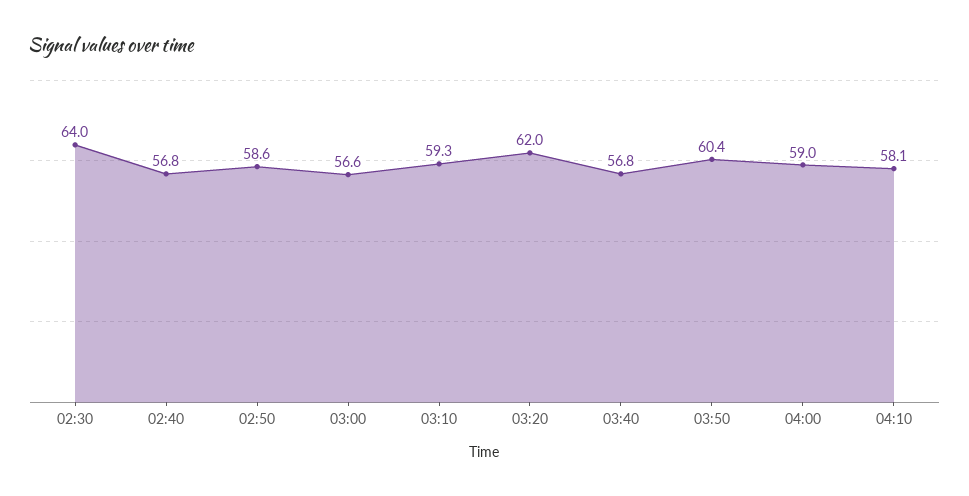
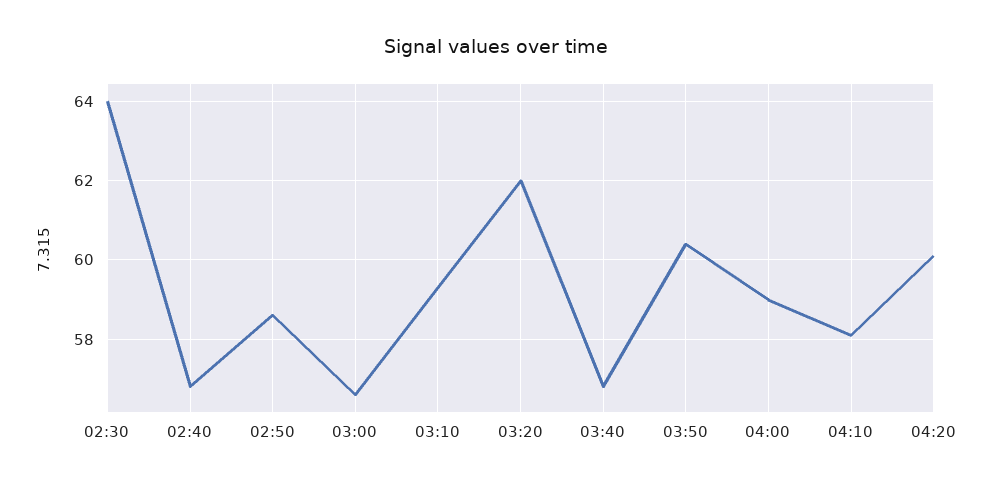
04:20: none -> 60

